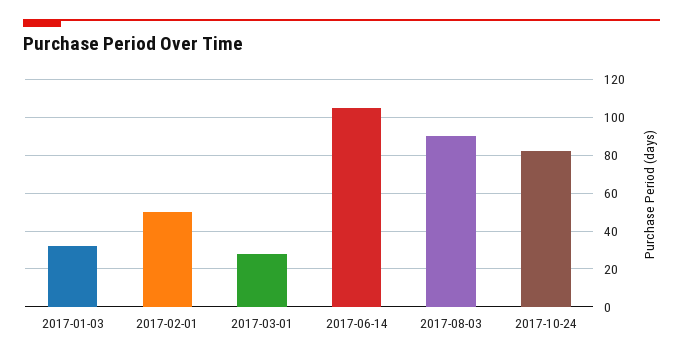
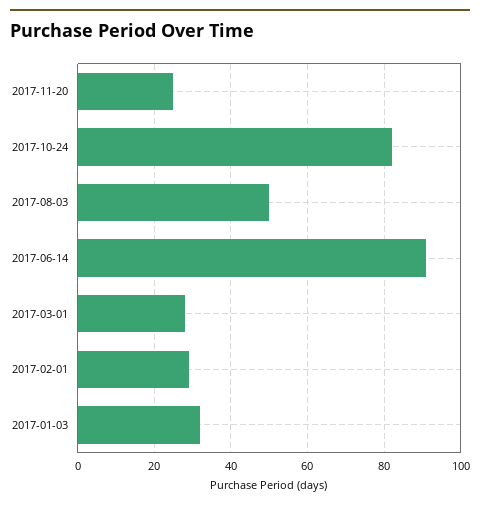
2017-02-01: 50 -> 30
2017-06-14: 105 -> 90
2017-08-03: 90 -> 50
2017-11-20: none -> 25

